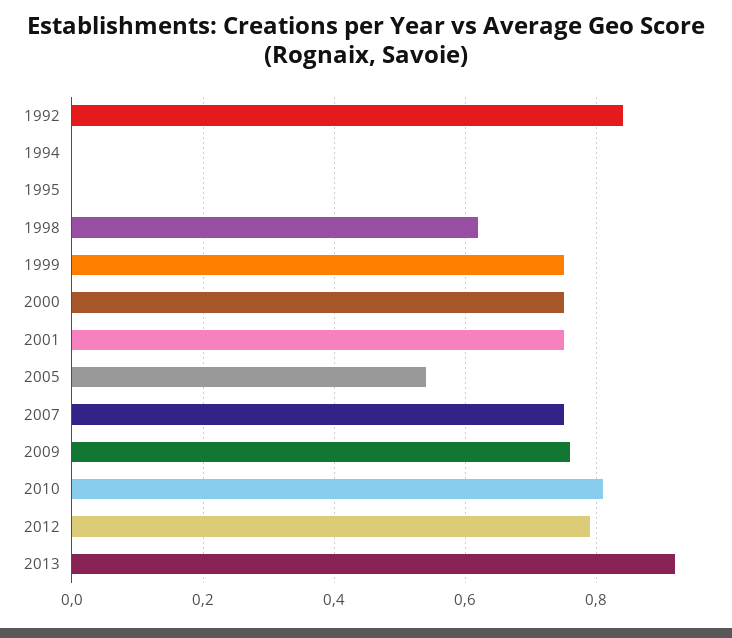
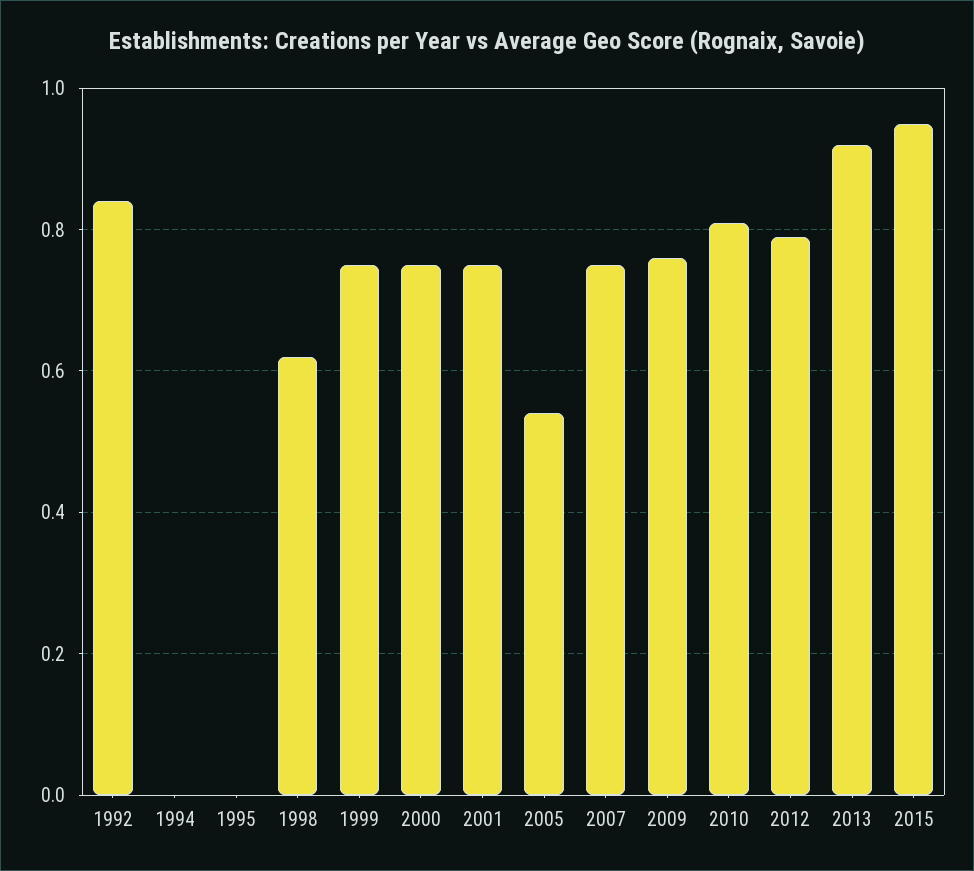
2015: none -> 0.95

